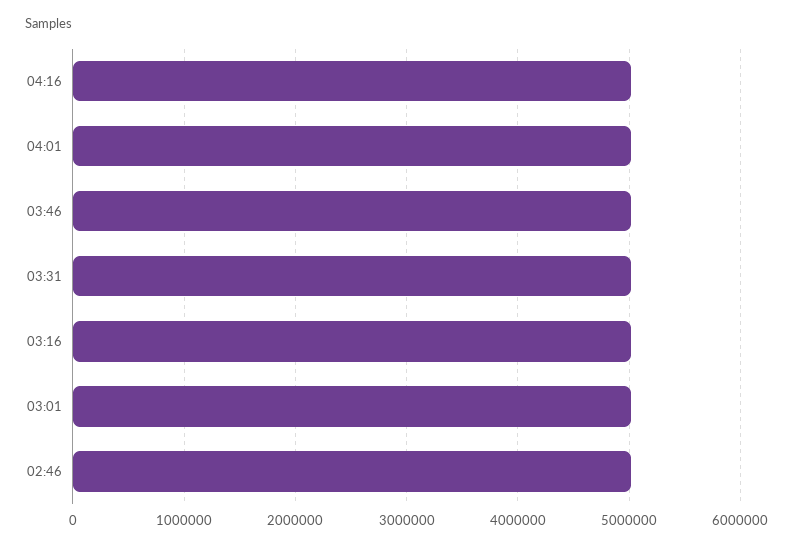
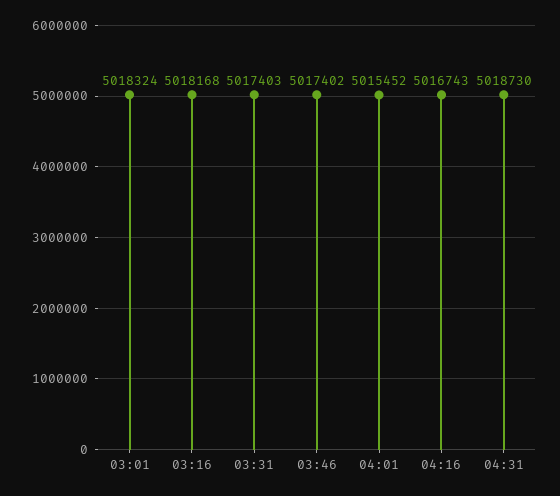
02:46: 5000000 -> none
04:31: none -> 5018730

